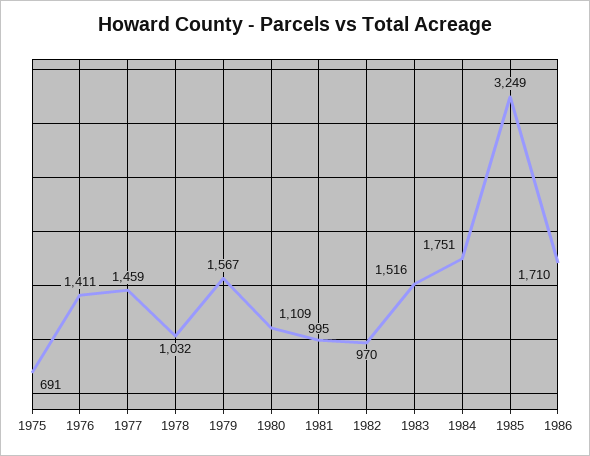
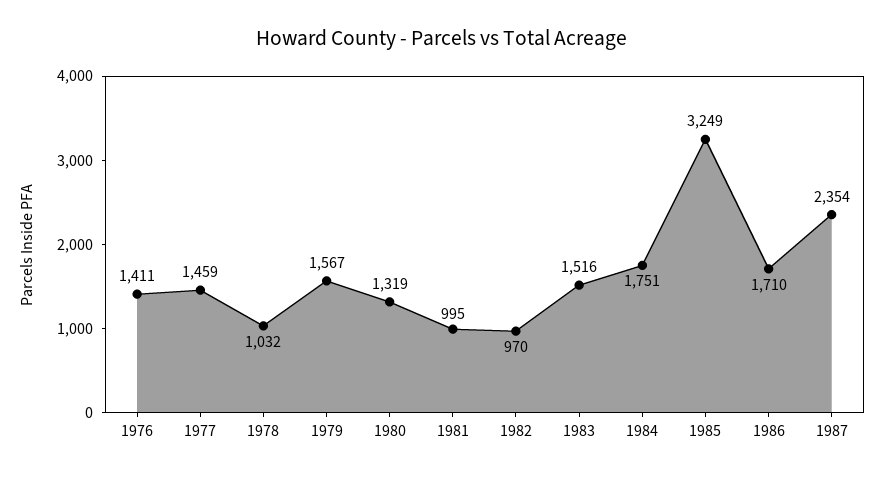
1975: 691 -> none
1980: 1109 -> 1319
1987: none -> 2354

